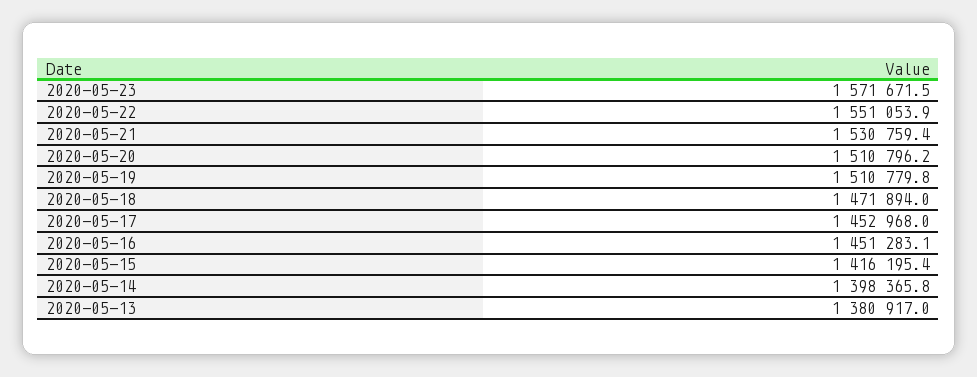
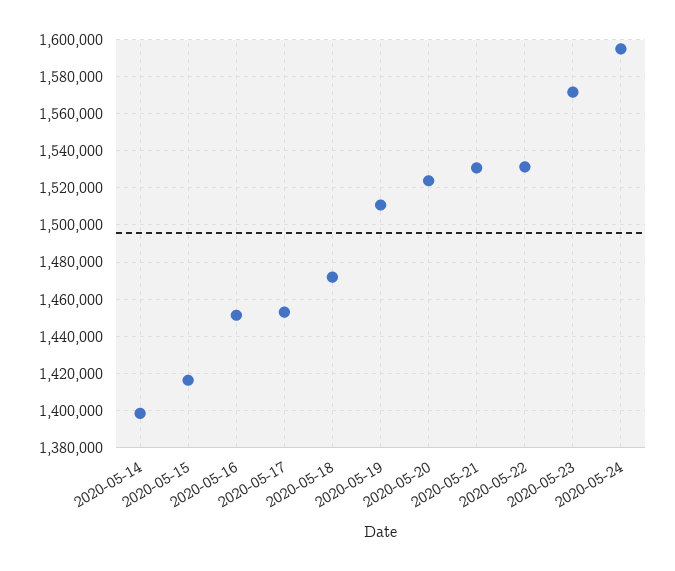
2020-05-22: 1551053.9 -> 1530000
2020-05-20: 1510796.2 -> 1525000
2020-05-13: 1380917 -> none
2020-05-24: none -> 1595000

